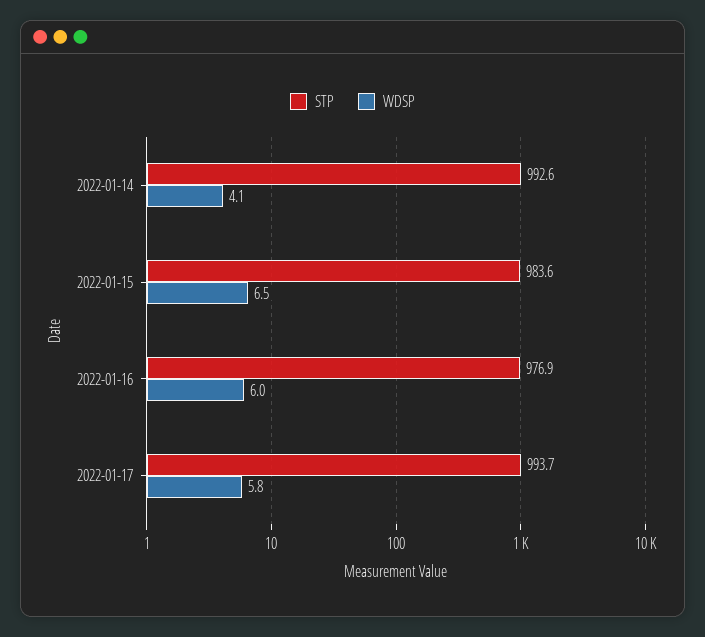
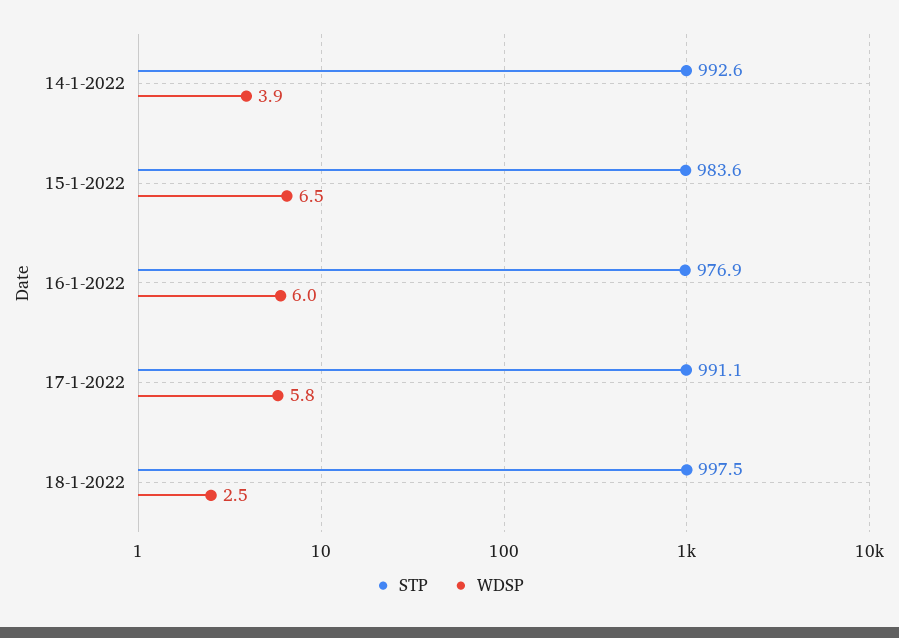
WDSP, 2022-01-14: 4.1 -> 3.9
STP, 2022-01-17: 993.7 -> 991.1
STP, 18-1-2022: none -> 997.5
WDSP, 18-1-2022: none -> 2.5

